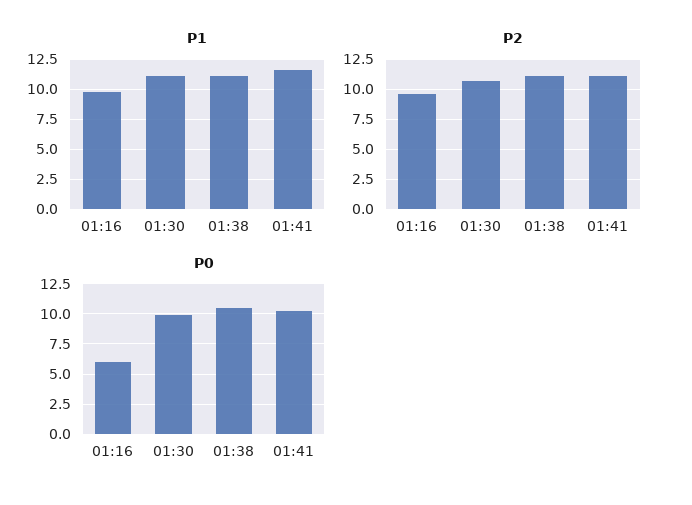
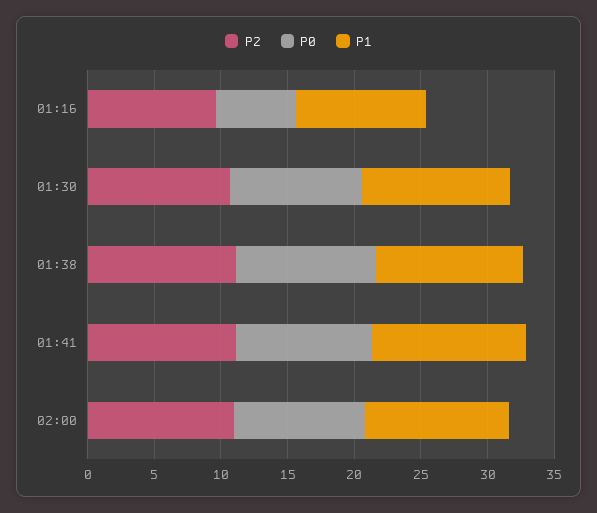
P2, 02:00: none -> 11
P0, 02:00: none -> 10
P1, 02:00: none -> 11

